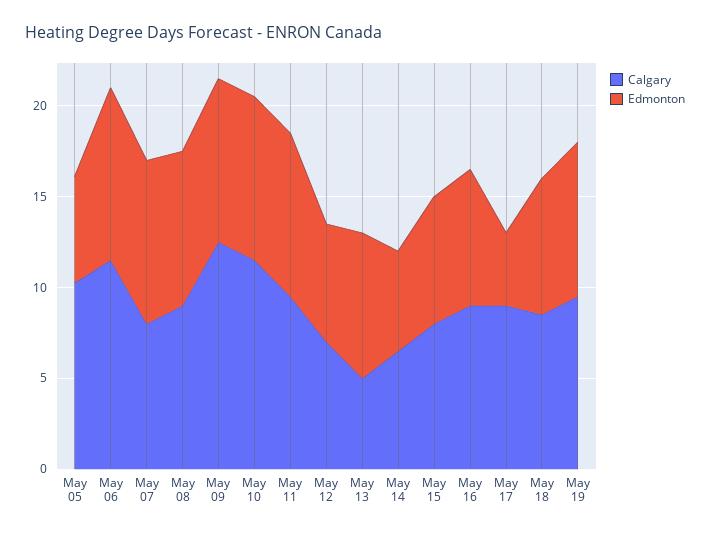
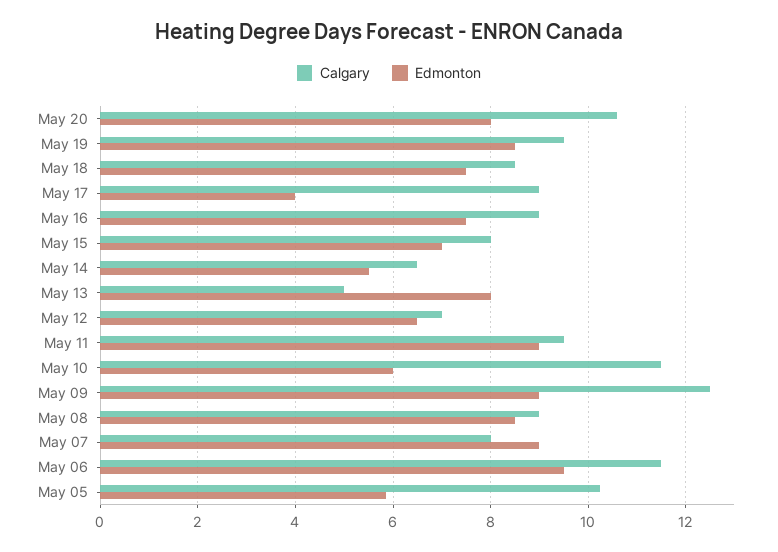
Edmonton, May 10: 9 -> 6
Calgary, May 20: none -> 10.6
Edmonton, May 20: none -> 8

